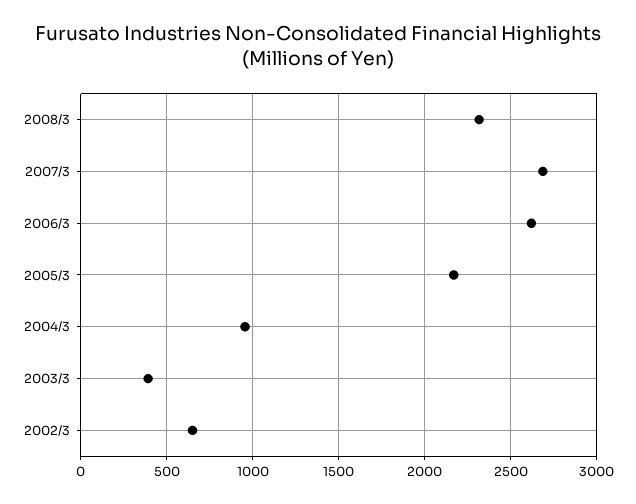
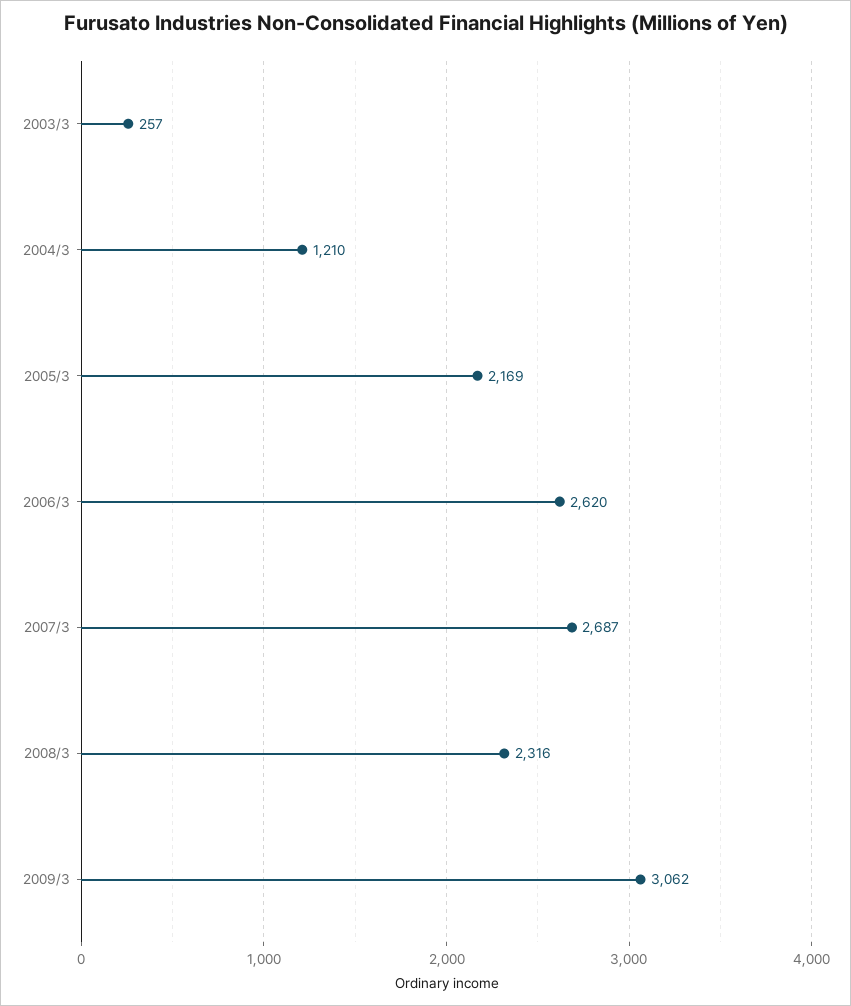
2004/3: 950 -> 1210
2003/3: 400 -> 257
2002/3: 650 -> none
2009/3: none -> 3062

